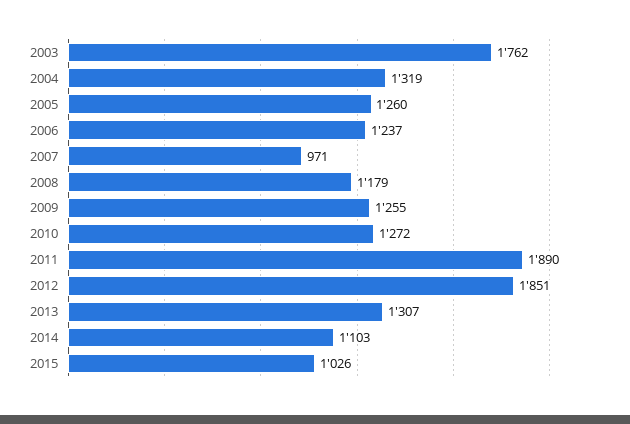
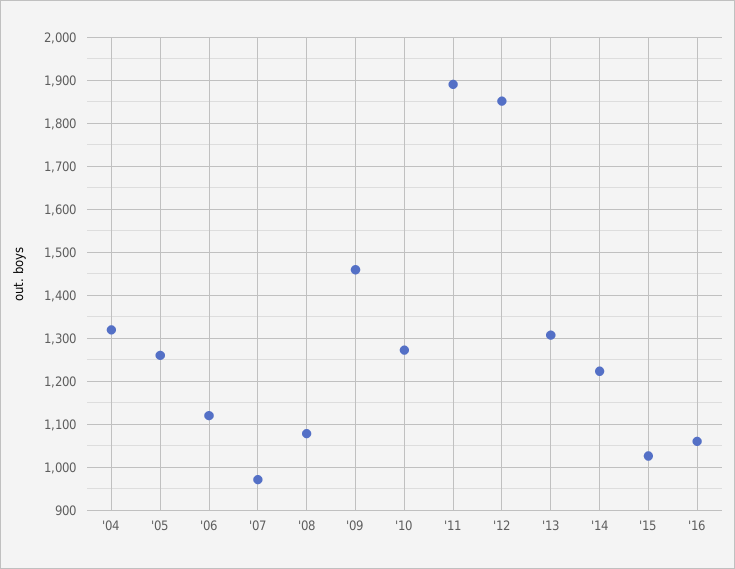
2003: 1762 -> none
2006: 1237 -> 1120
2008: 1179 -> 1080
2009: 1255 -> 1460
2014: 1103 -> 1220
'16: none -> 1060

